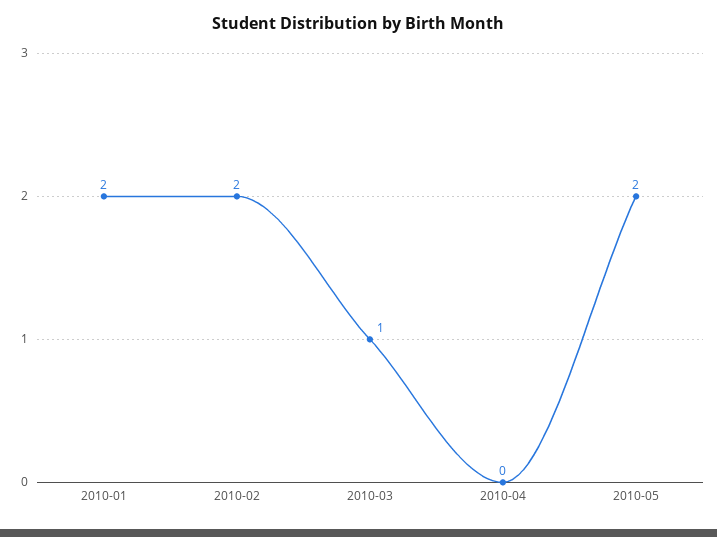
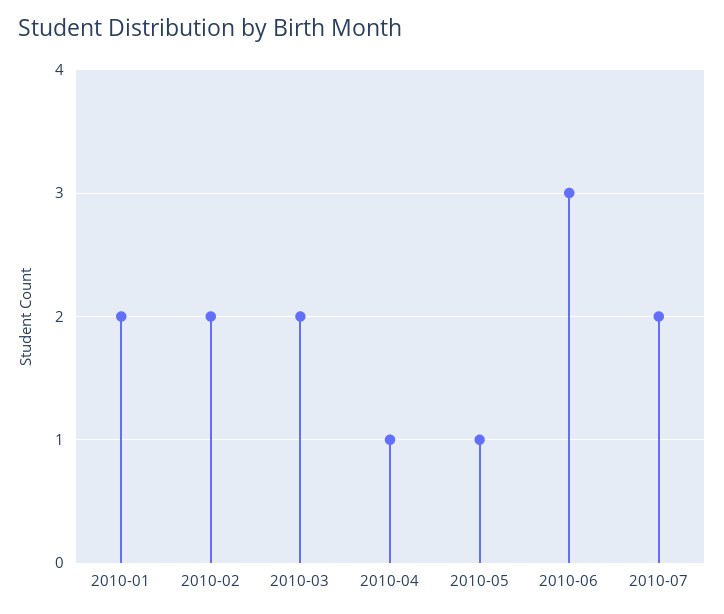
2010-03: 1 -> 2
2010-04: 0 -> 1
2010-05: 2 -> 1
2010-06: none -> 3
2010-07: none -> 2

